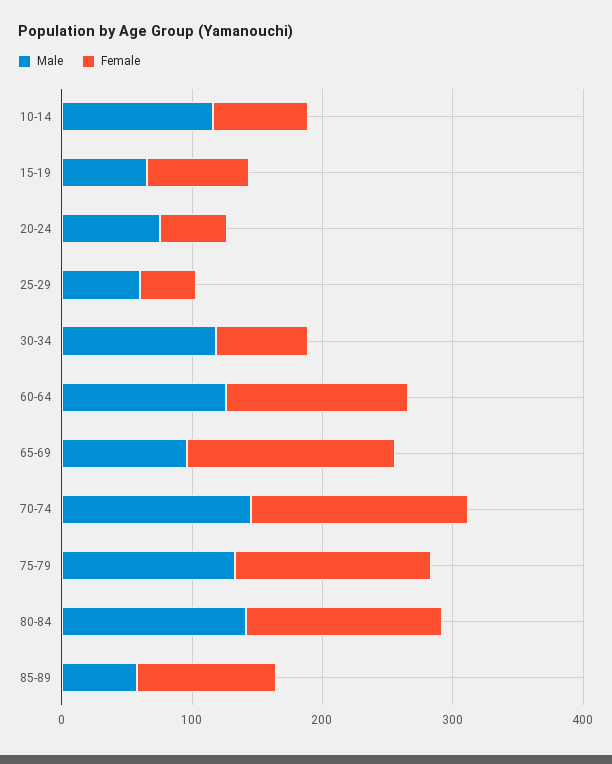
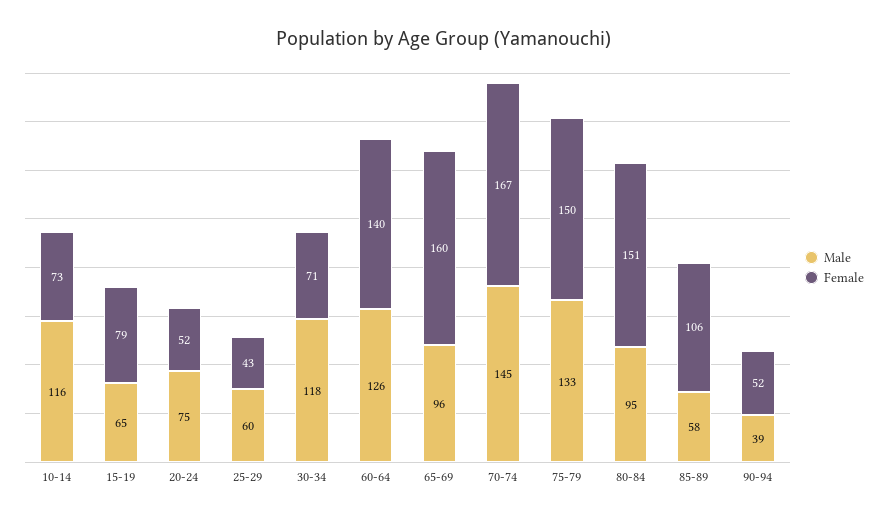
Male, 80-84: 140 -> 95
Male, 90-94: none -> 39
Female, 90-94: none -> 52

